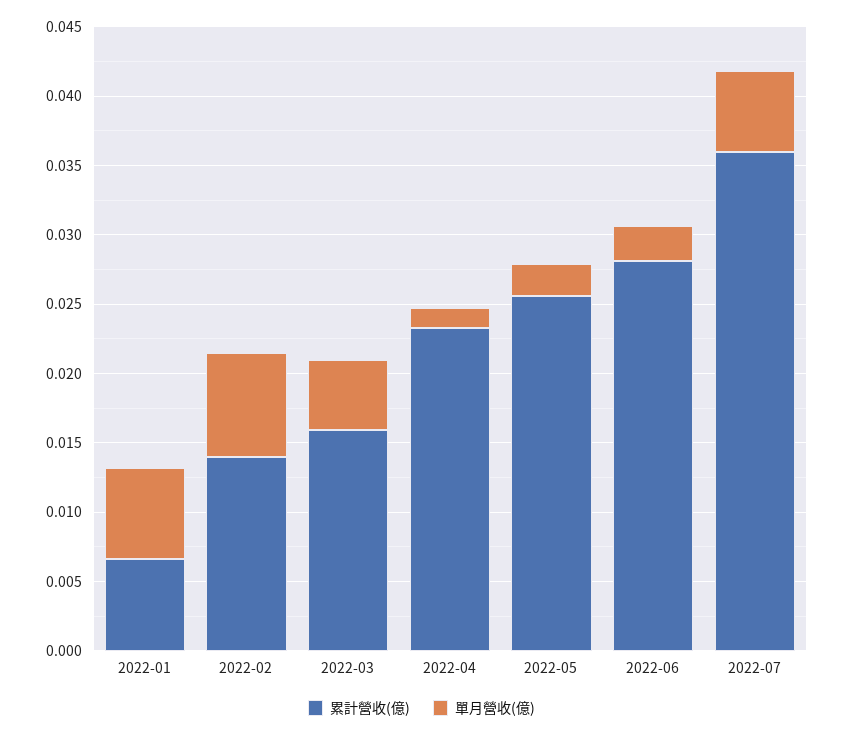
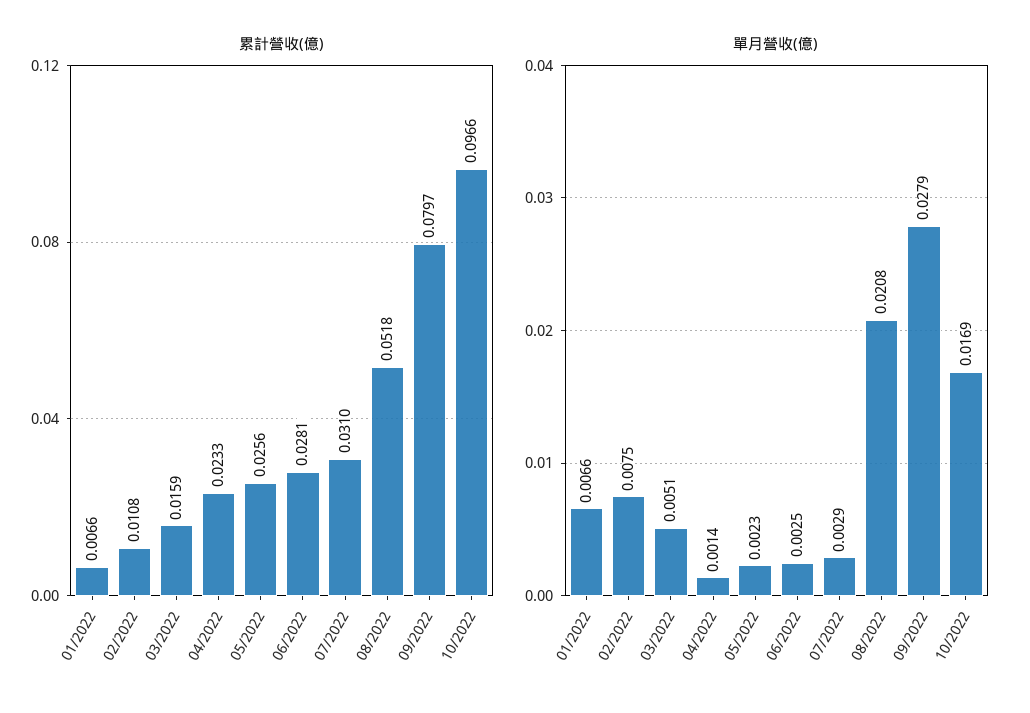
累計營收(億), 2022-02: 0.014 -> 0.0108
累計營收(億), 2022-07: 0.036 -> 0.031
單月營收(億), 2022-07: 0.006 -> 0.0029
累計營收(億), 08/2022: none -> 0.0518
累計營收(億), 09/2022: none -> 0.0797
累計營收(億), 10/2022: none -> 0.0966
單月營收(億), 08/2022: none -> 0.0208
單月營收(億), 09/2022: none -> 0.0279
單月營收(億), 10/2022: none -> 0.0169

